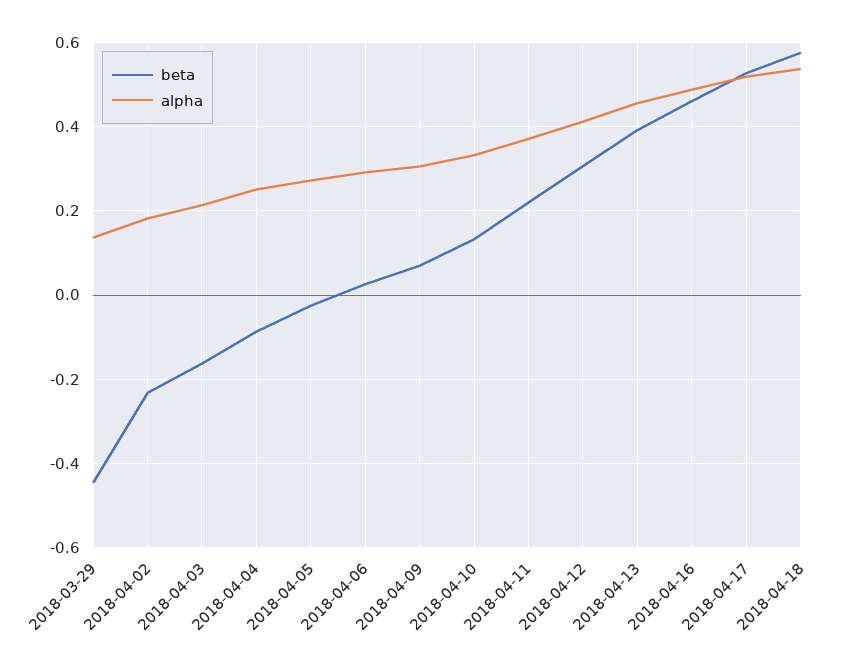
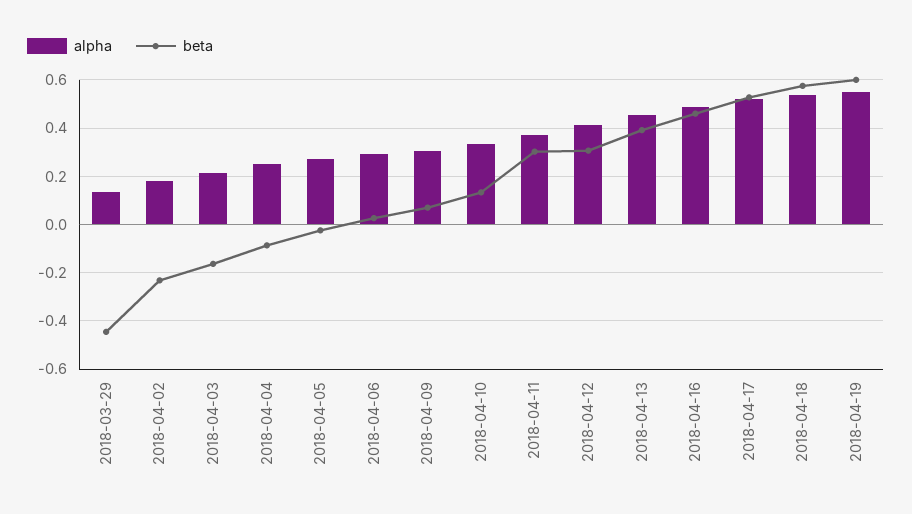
beta, 2018-04-11: 0.22 -> 0.3
alpha, 2018-04-19: none -> 0.55
beta, 2018-04-19: none -> 0.6

